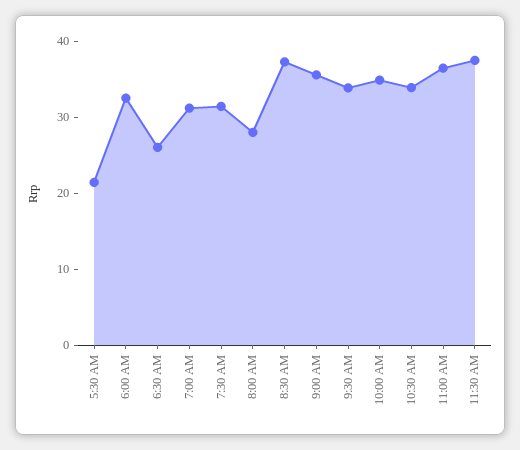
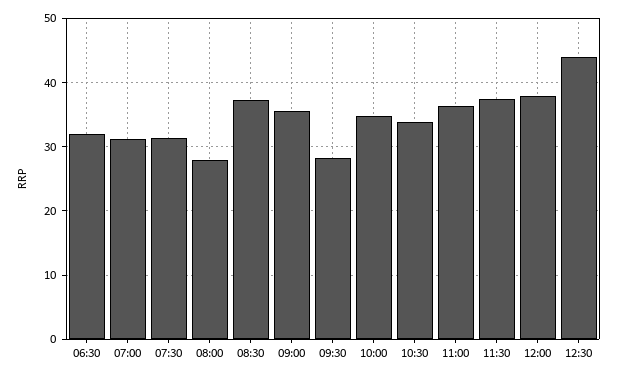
5:30 AM: 22 -> none
6:00 AM: 32 -> none
6:30 AM: 26 -> 32
9:30 AM: 34 -> 28
12:00: none -> 38
12:30: none -> 44

